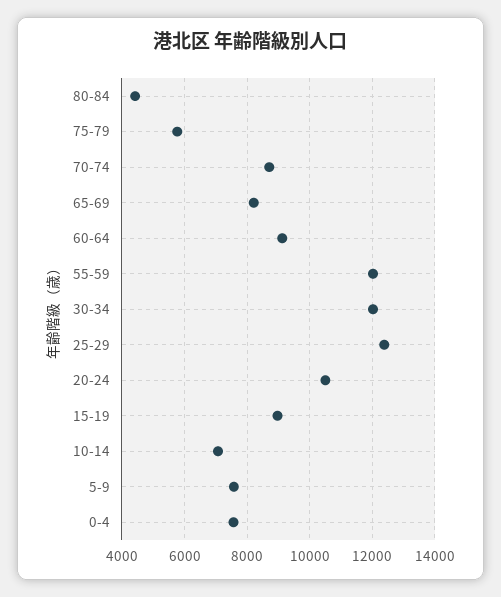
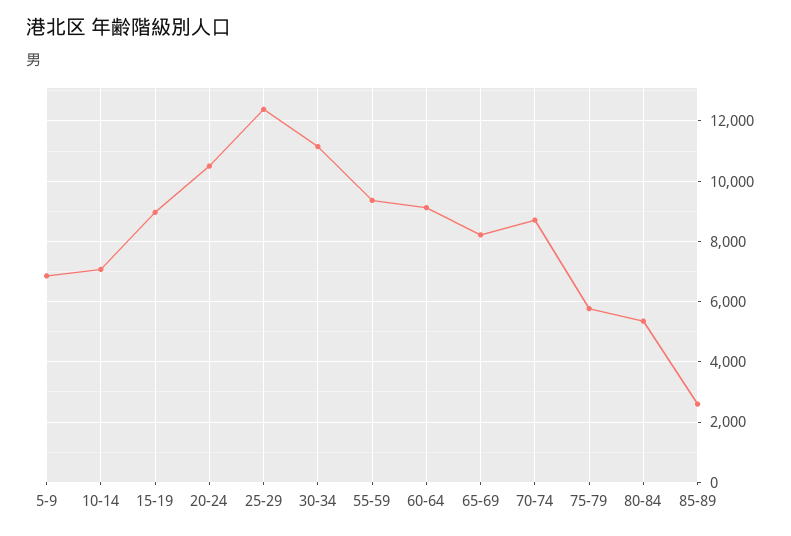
80-84: 4400 -> 5400
55-59: 12000 -> 9400
30-34: 12000 -> 11200
5-9: 7600 -> 6800
0-4: 7600 -> none
85-89: none -> 2600

